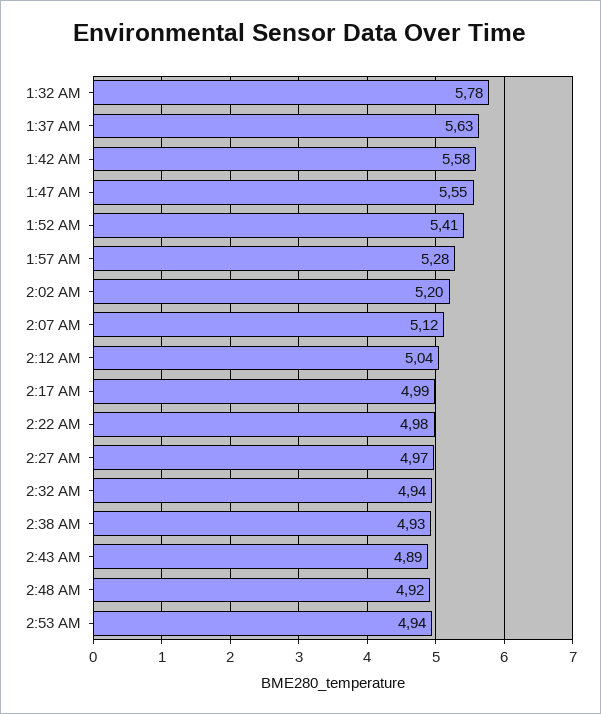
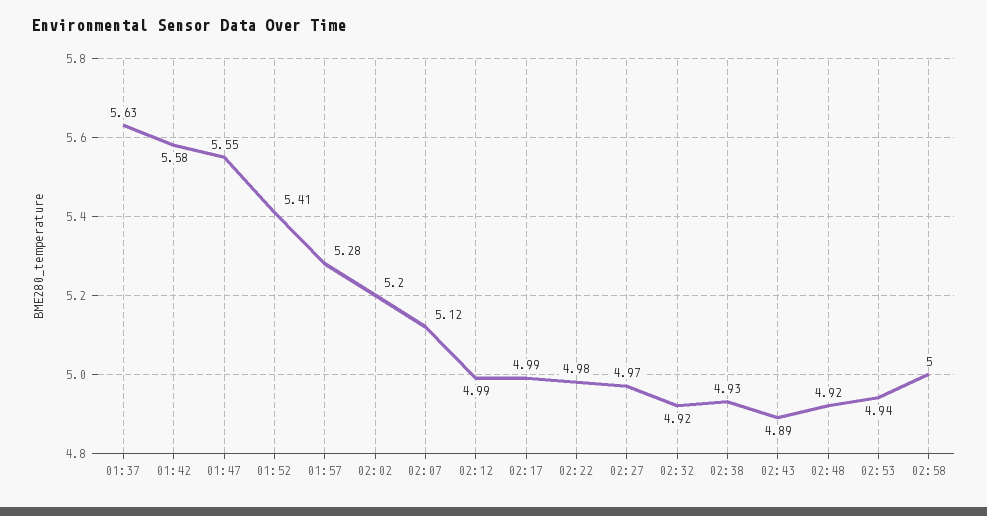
1:32 AM: 5.78 -> none
2:12 AM: 5.04 -> 4.99
2:32 AM: 4.94 -> 4.92
02:58: none -> 5

